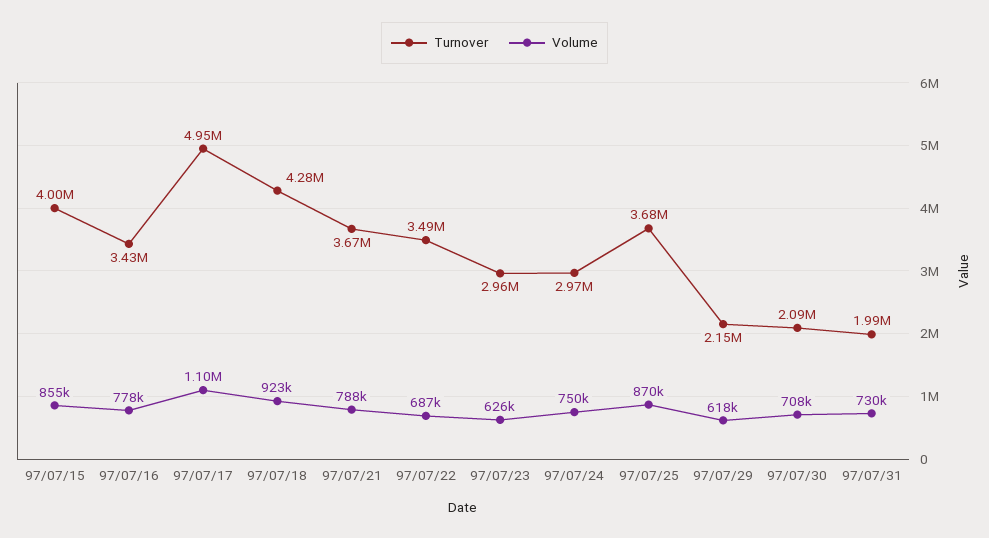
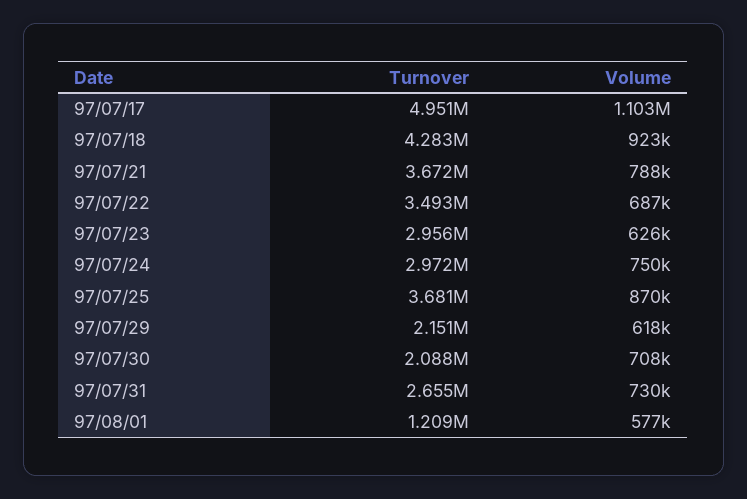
Turnover, 97/07/15: 4000000 -> none
Volume, 97/07/15: 855000 -> none
Turnover, 97/07/16: 3430000 -> none
Volume, 97/07/16: 778000 -> none
Turnover, 97/07/31: 1990000 -> 2655000
Turnover, 97/08/01: none -> 1209000
Volume, 97/08/01: none -> 577000

